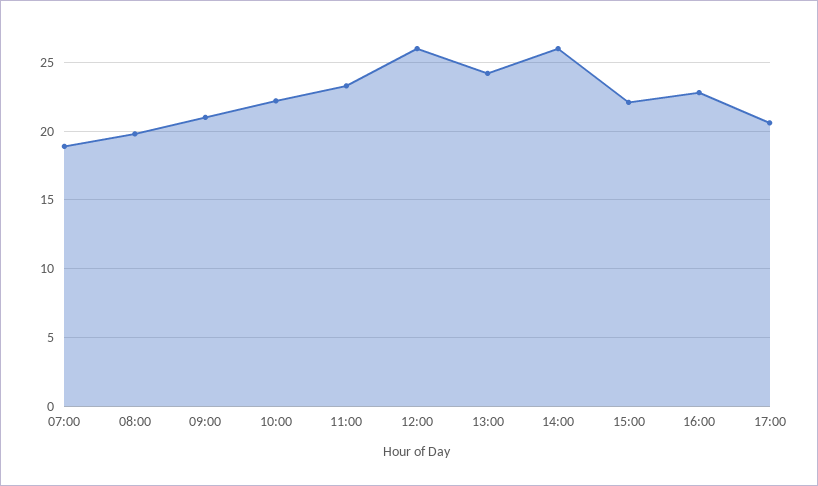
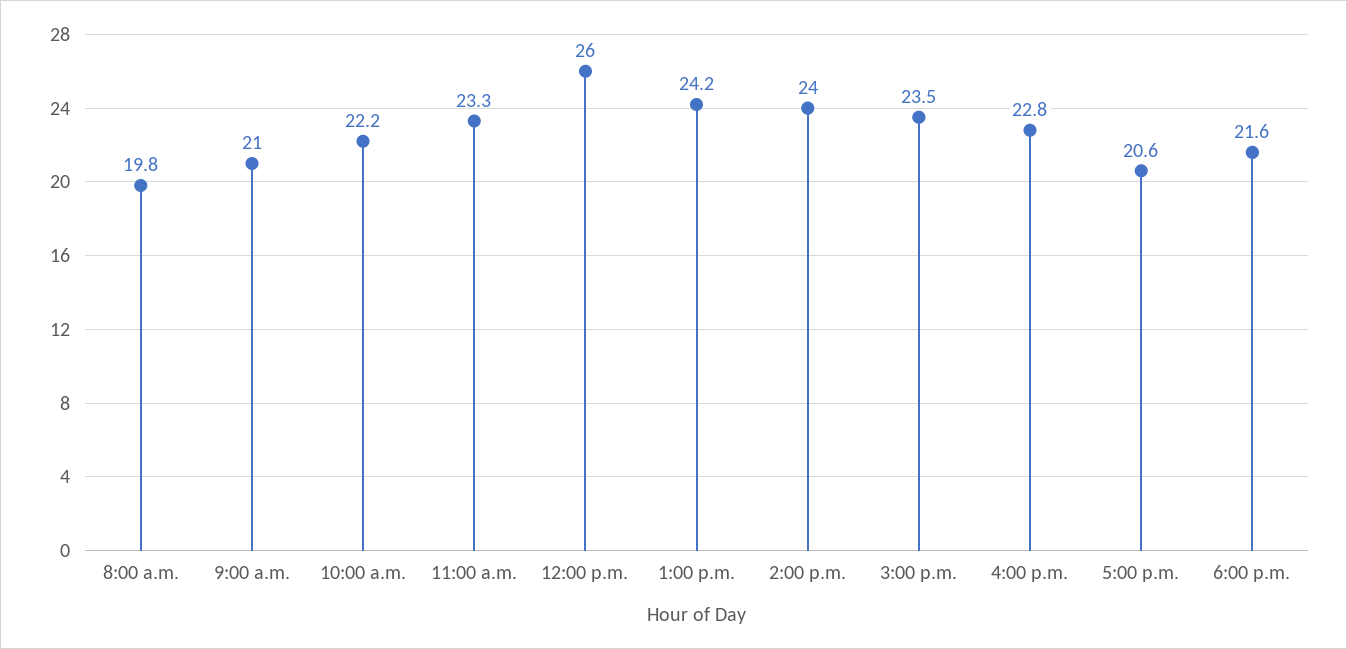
07:00: 19 -> none
14:00: 26 -> 24
15:00: 22 -> 23.5
6:00 p.m.: none -> 21.6

